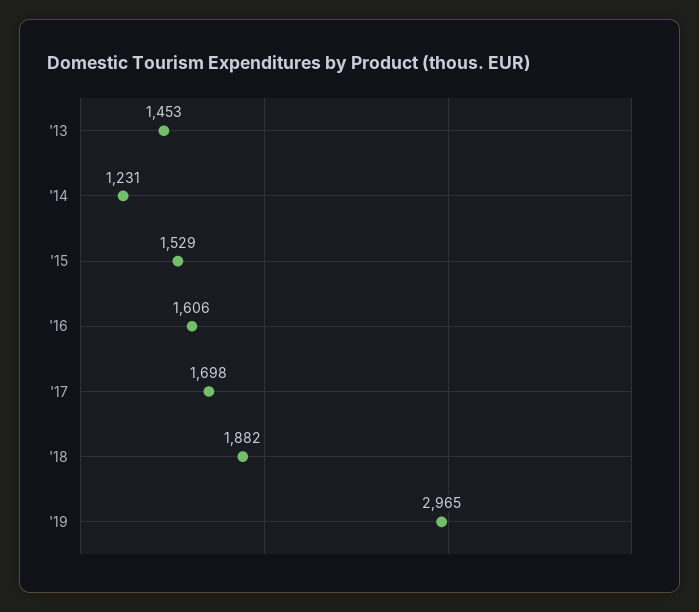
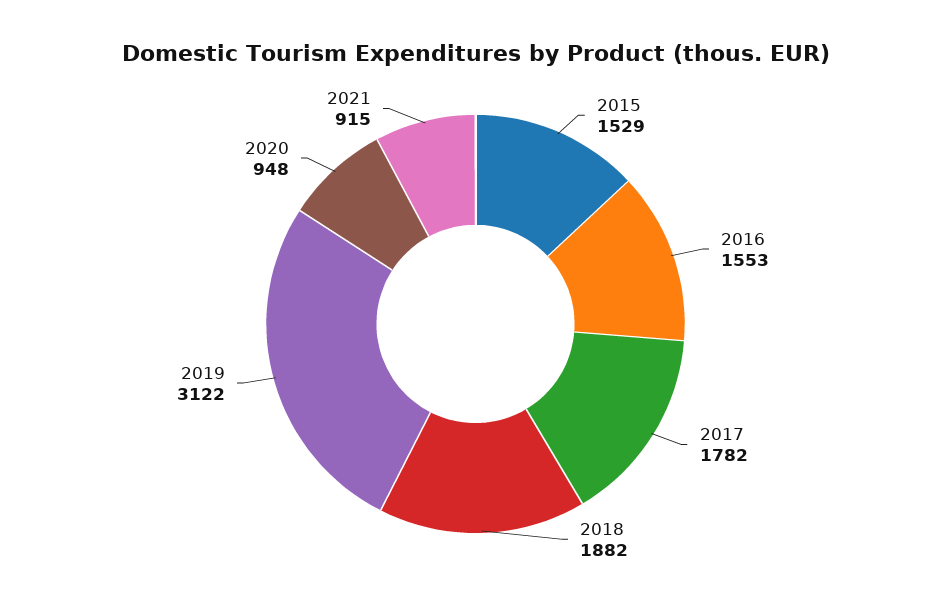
'13: 1453 -> none
'14: 1231 -> none
'16: 1606 -> 1553
'17: 1698 -> 1782
'19: 2965 -> 3122
2020: none -> 948
2021: none -> 915

